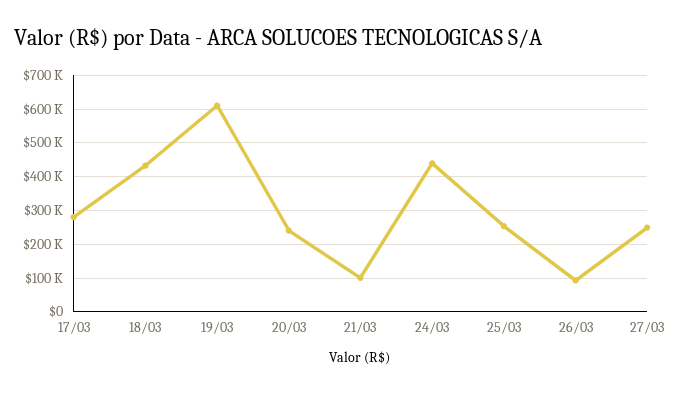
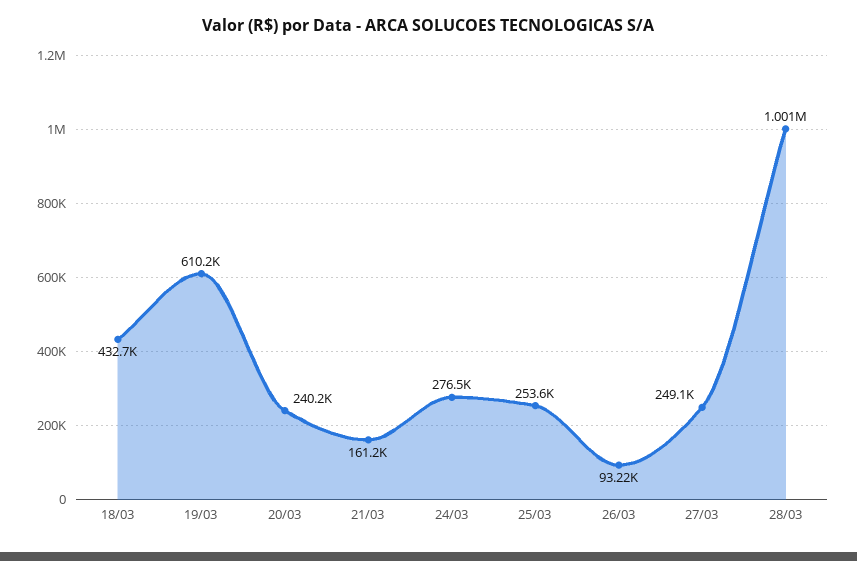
17/03: 280000 -> none
21/03: 100000 -> 161200
24/03: 440000 -> 276500
28/03: none -> 1001000

